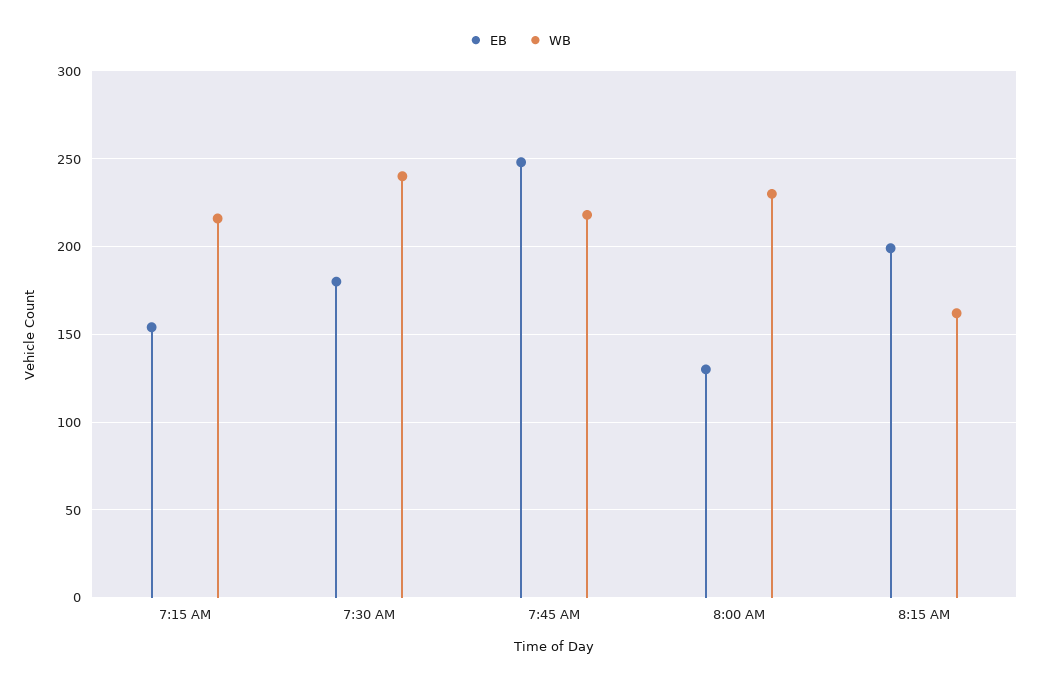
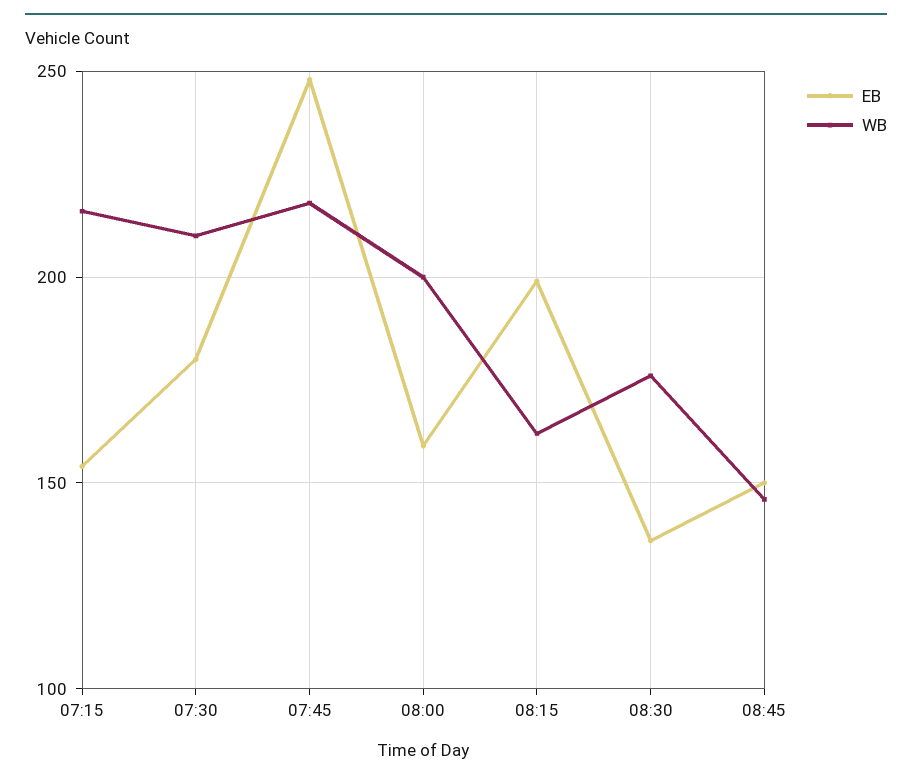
WB, 7:30 AM: 240 -> 210
EB, 8:00 AM: 130 -> 160
WB, 8:00 AM: 230 -> 200
EB, 08:30: none -> 135
WB, 08:30: none -> 175
EB, 08:45: none -> 150
WB, 08:45: none -> 145

